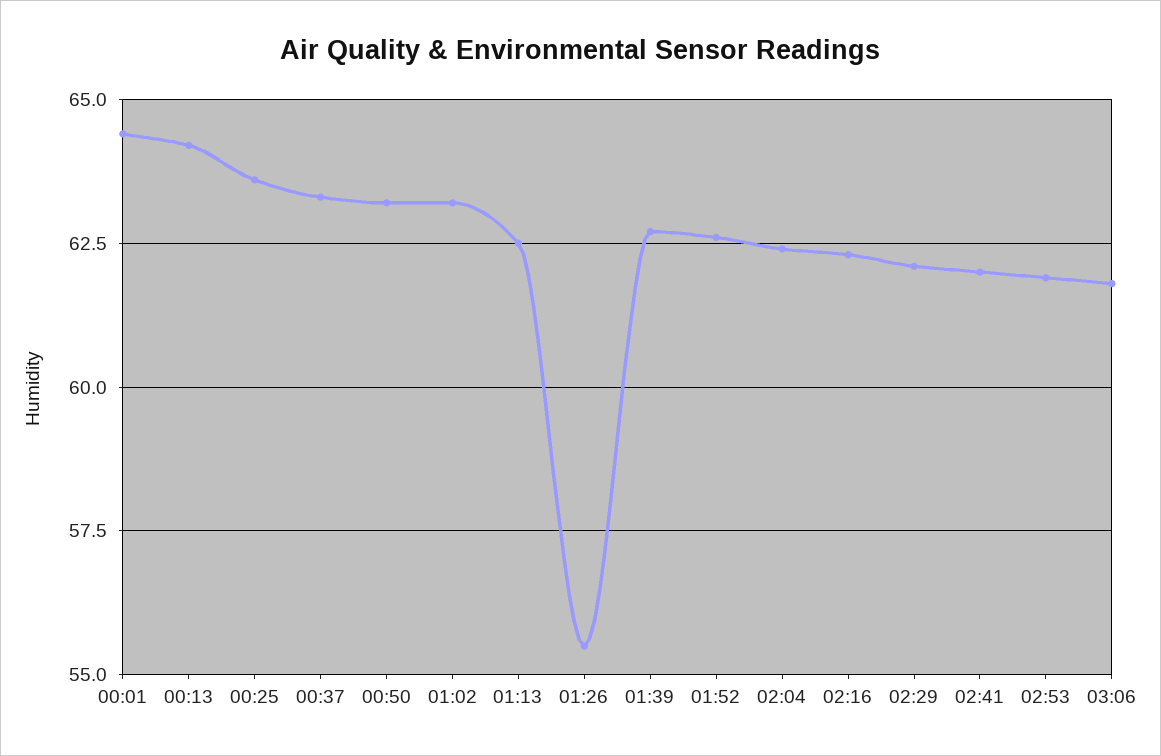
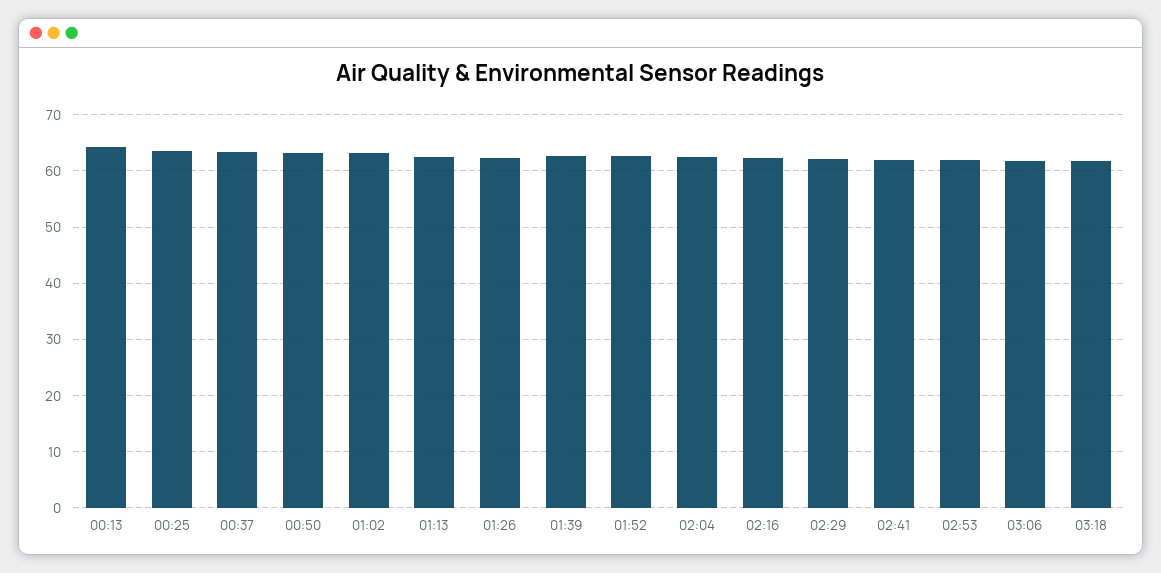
00:01: 64.5 -> none
01:26: 55.5 -> 62
03:18: none -> 62

